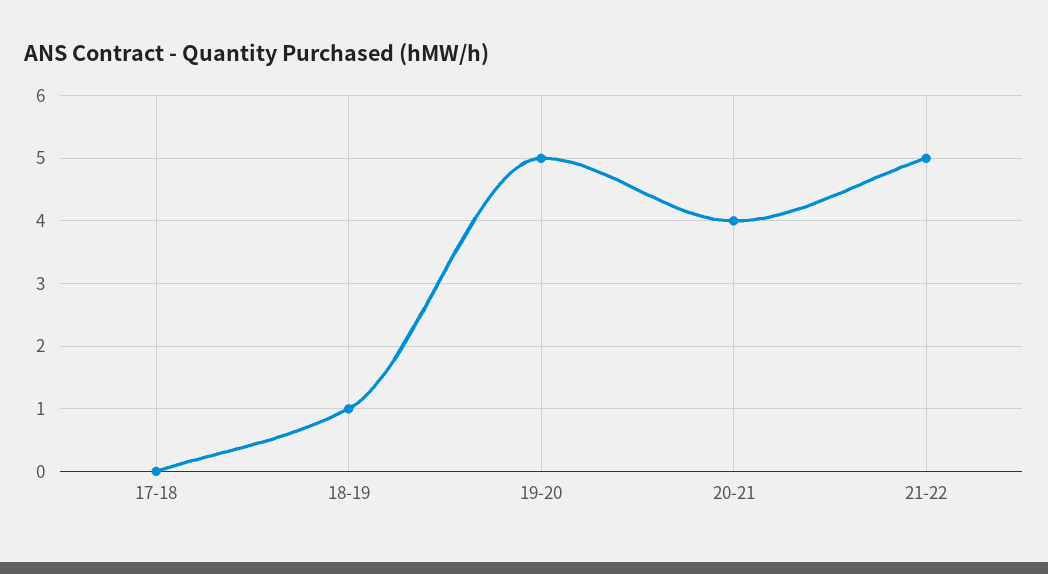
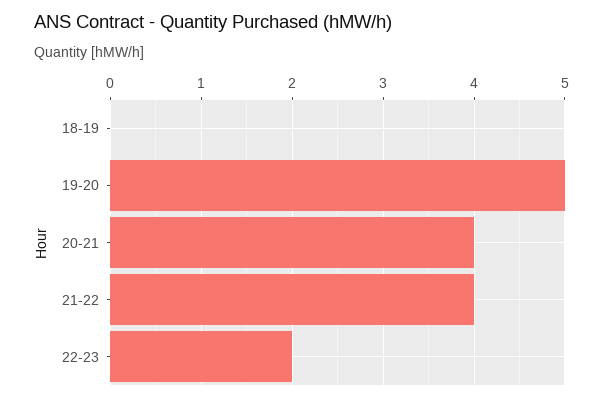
17-18: 0 -> none
18-19: 1 -> 0
21-22: 5 -> 4
22-23: none -> 2

